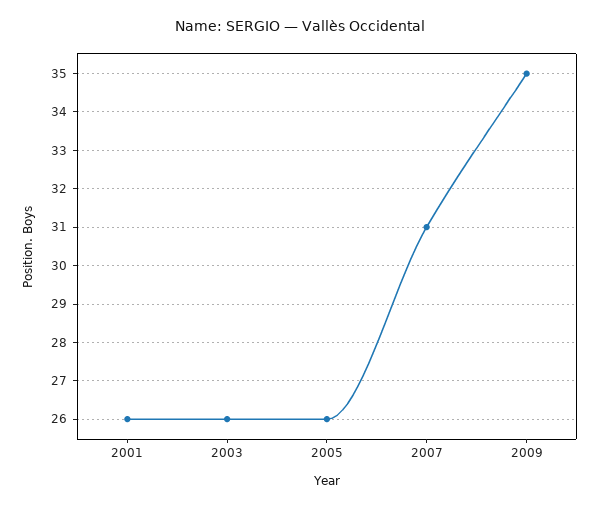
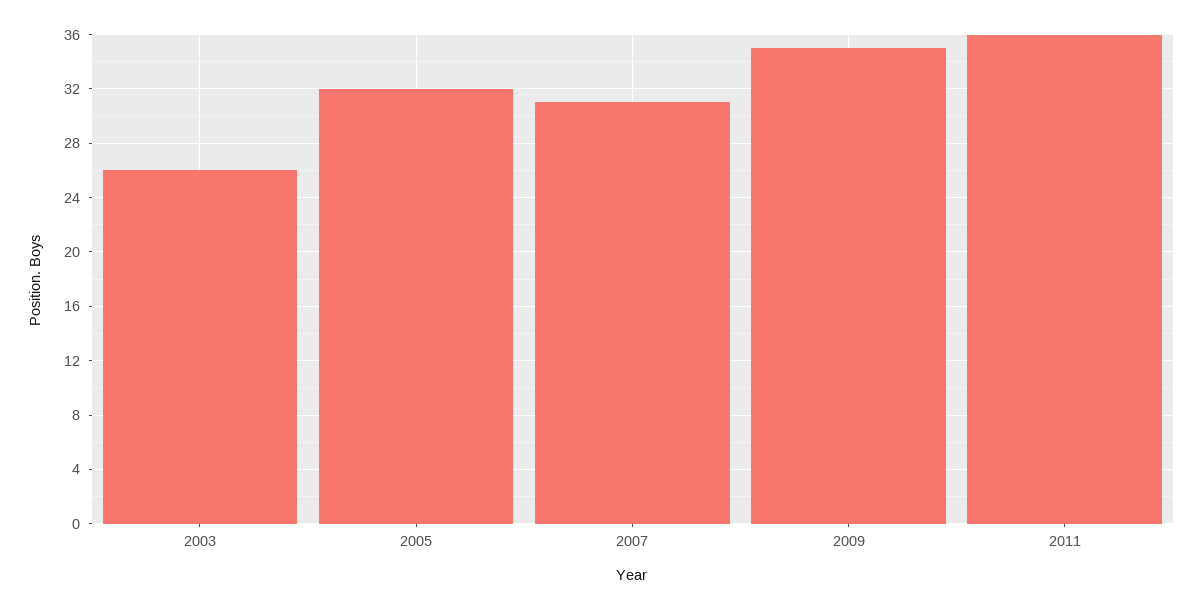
2001: 26 -> none
2005: 26 -> 32
2011: none -> 36

